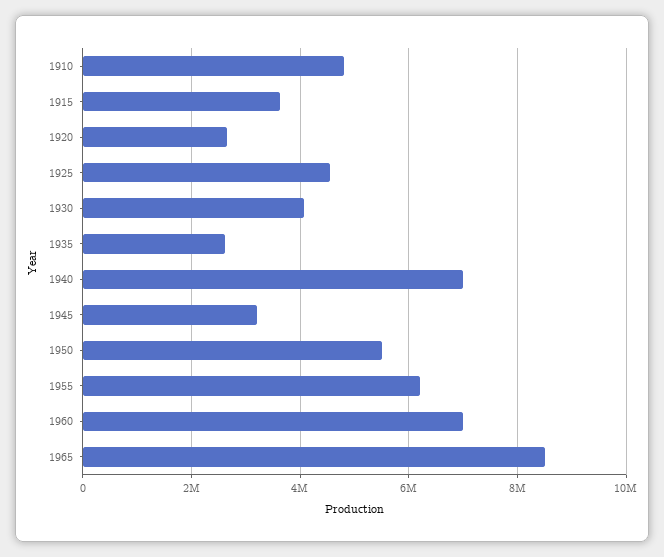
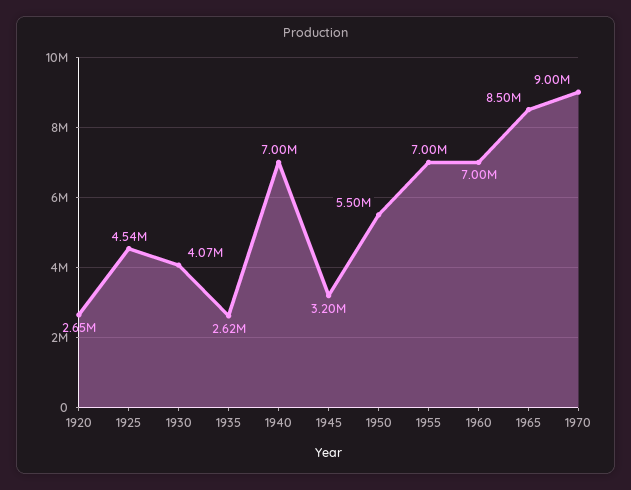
1910: 4800000 -> none
1915: 3600000 -> none
1955: 6200000 -> 7000000
1970: none -> 9000000

